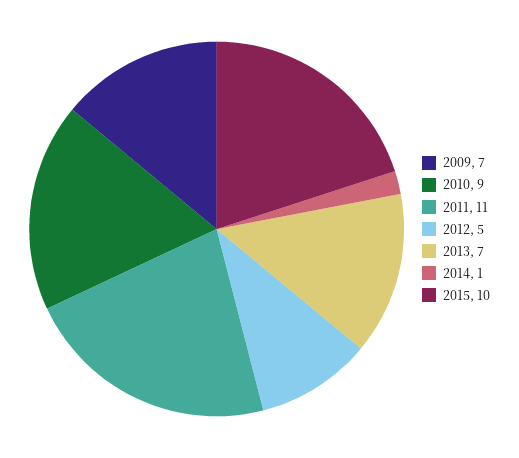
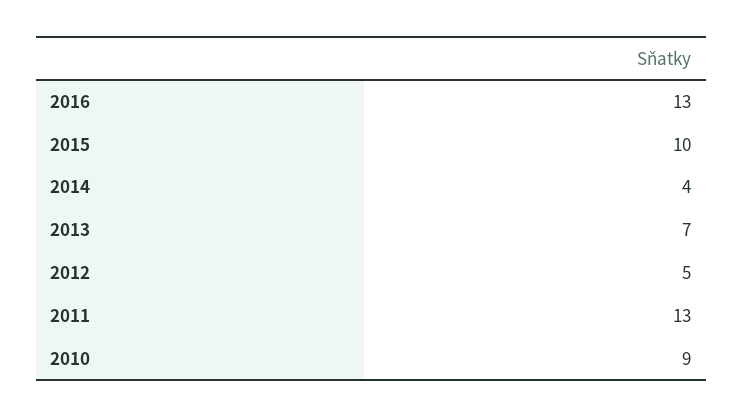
2009: 7 -> none
2011: 11 -> 13
2014: 1 -> 4
2016: none -> 13

